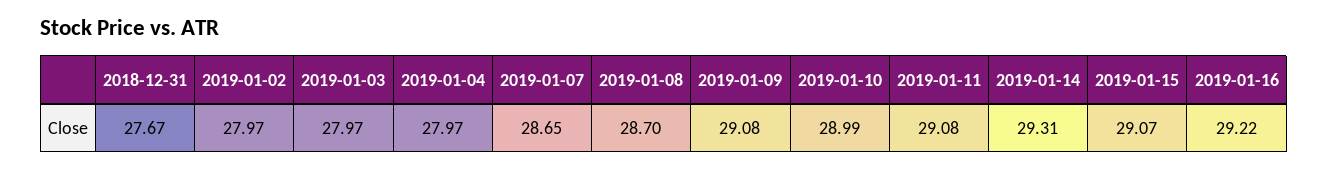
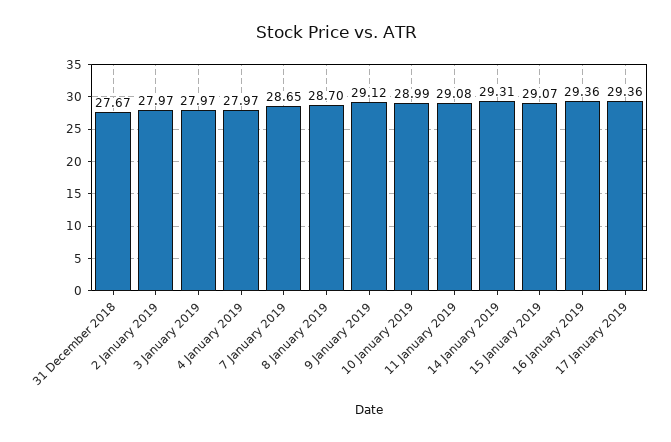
2019-01-09: 29.08 -> 29.12
2019-01-16: 29.22 -> 29.36
17 January 2019: none -> 29.36

